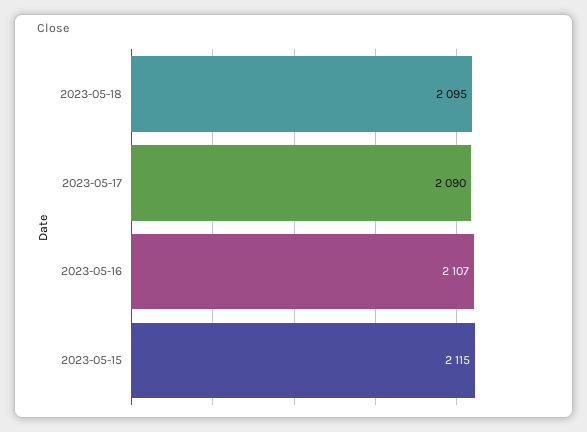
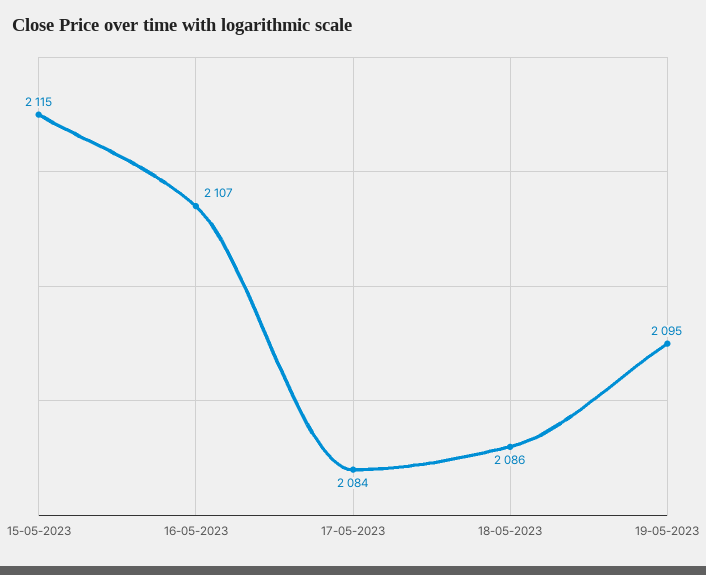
2023-05-18: 2095 -> 2086
2023-05-17: 2090 -> 2084
19-05-2023: none -> 2095

